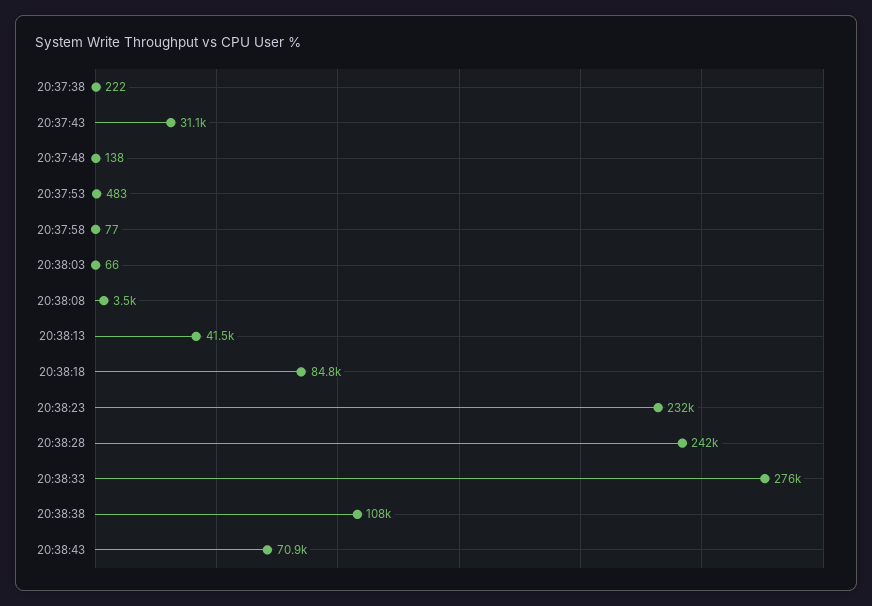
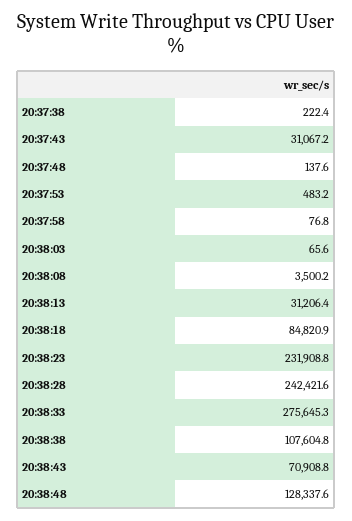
20:38:13: 41500 -> 31206.4
20:38:48: none -> 128337.6

